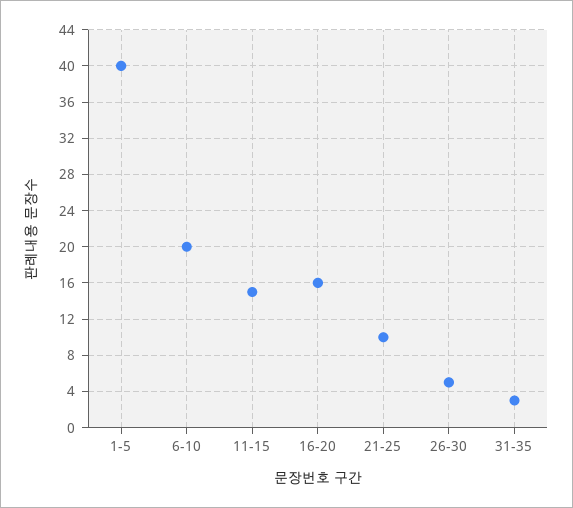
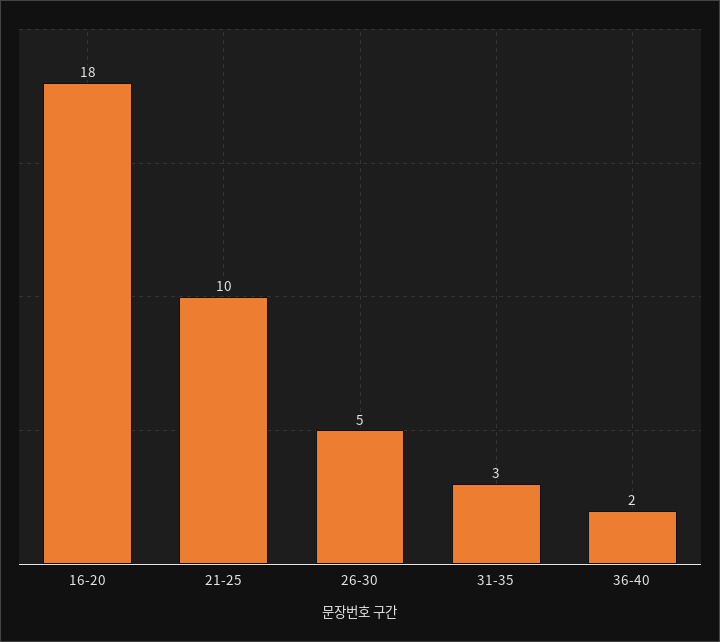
1-5: 40 -> none
6-10: 20 -> none
11-15: 15 -> none
16-20: 16 -> 18
36-40: none -> 2

